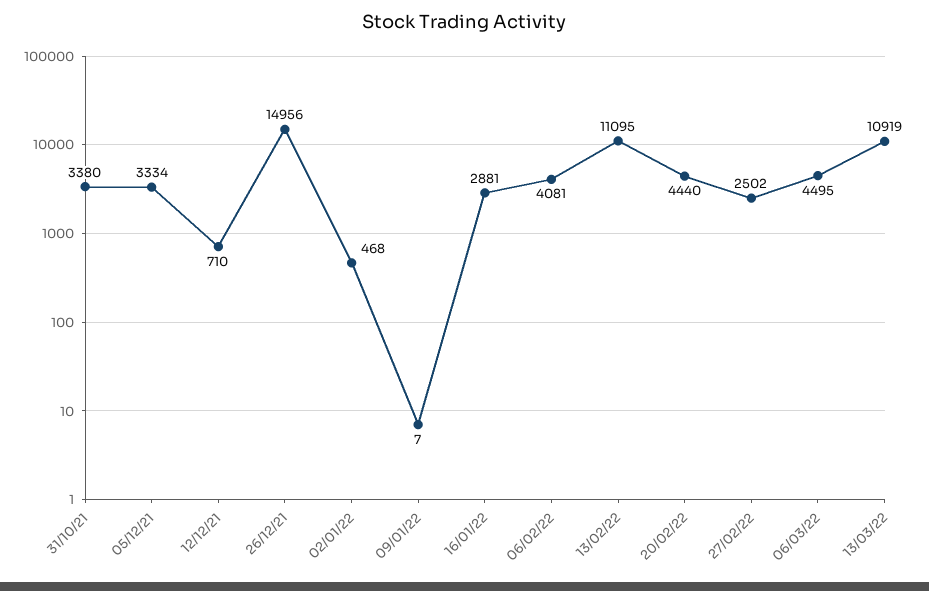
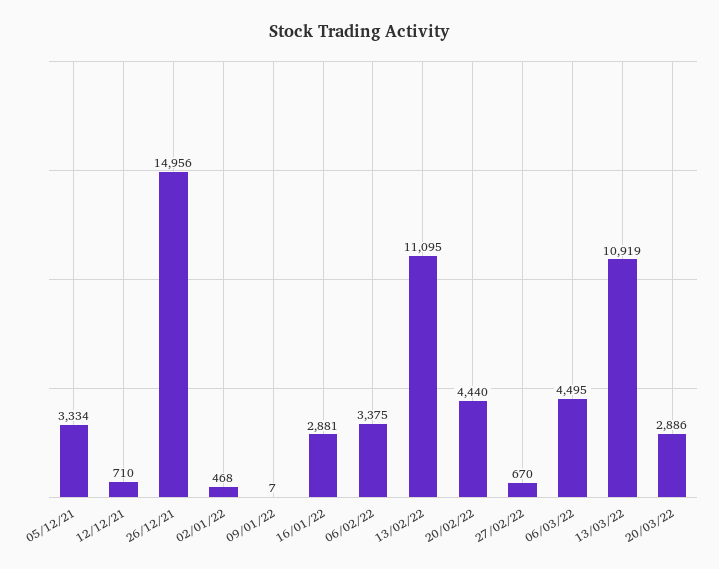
31/10/21: 3380 -> none
06/02/22: 4081 -> 3375
27/02/22: 2502 -> 670
20/03/22: none -> 2886

